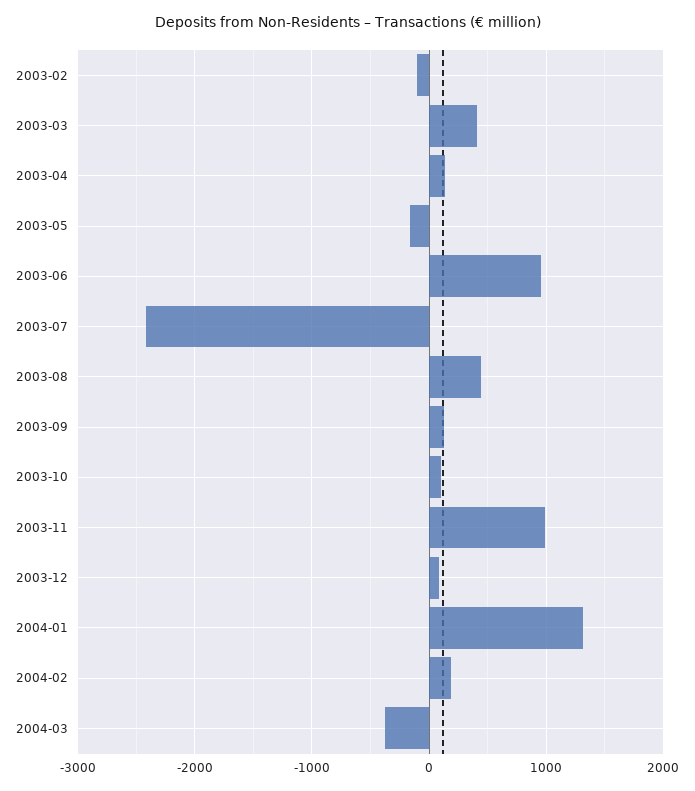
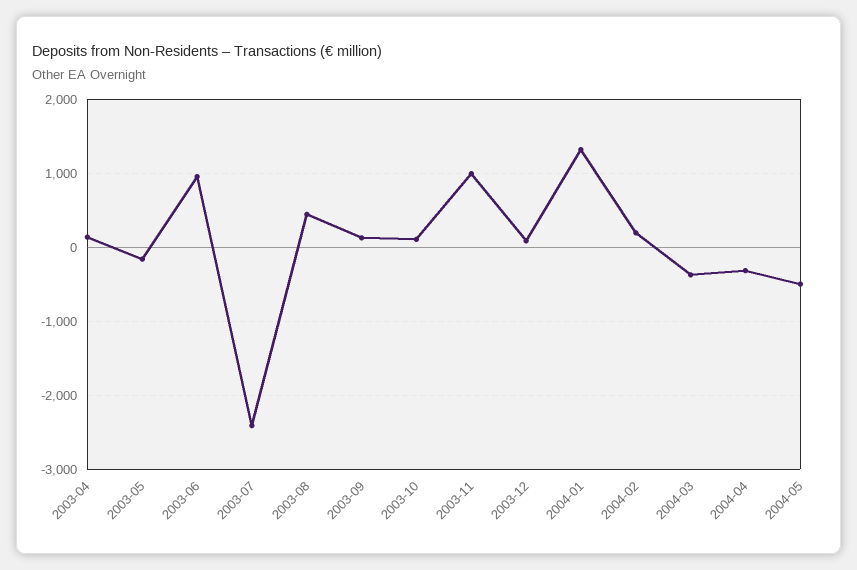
2003-02: -100 -> none
2003-03: 400 -> none
2004-04: none -> -300
2004-05: none -> -500

